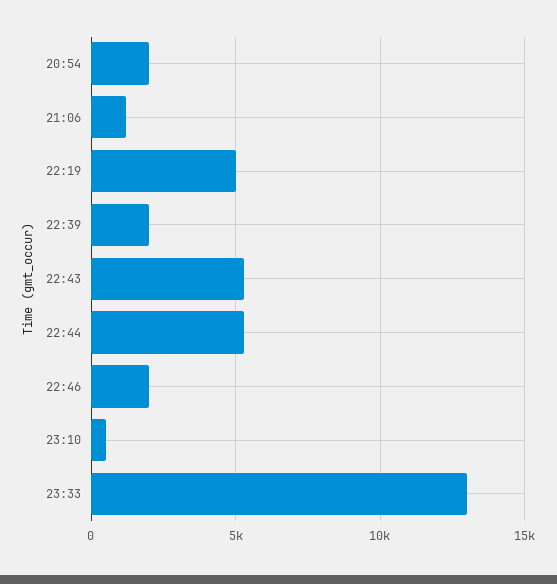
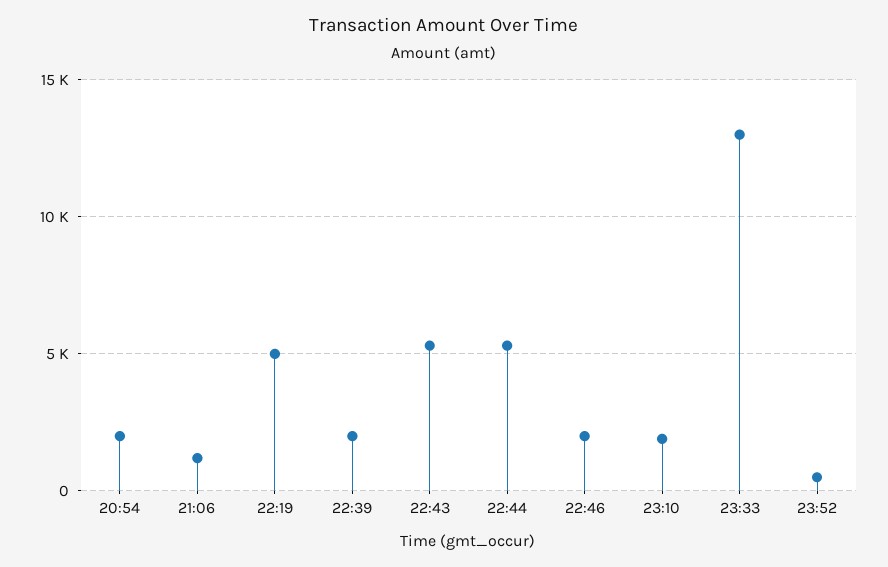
23:10: 500 -> 2000
23:52: none -> 500

